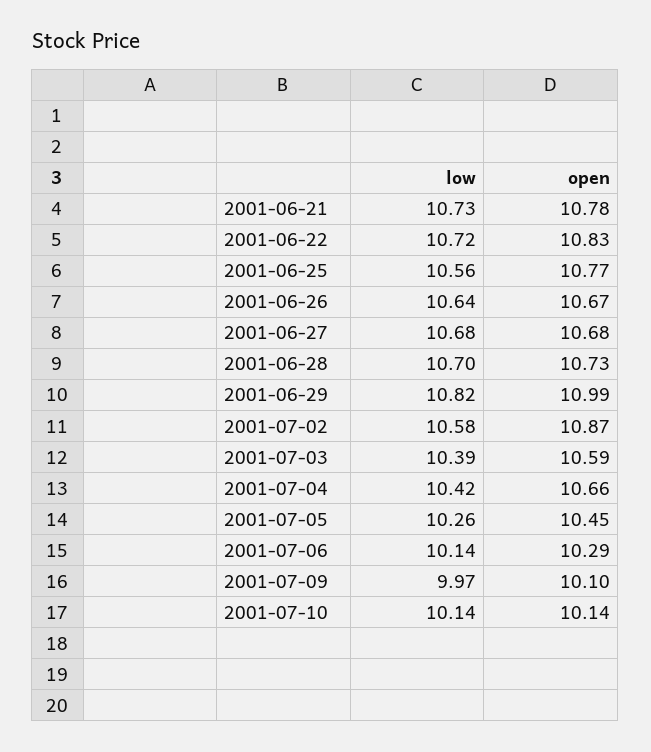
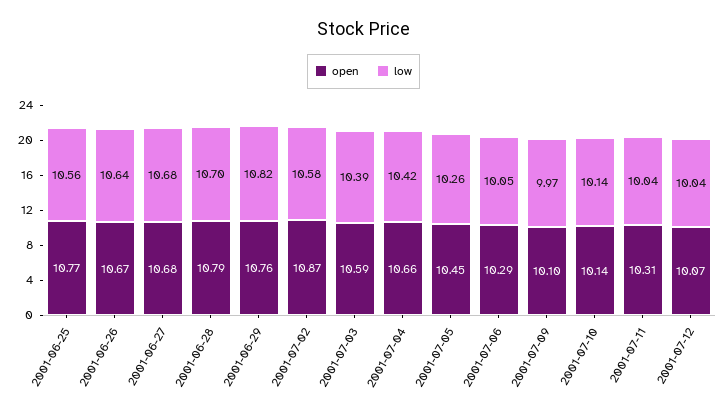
low, 2001-06-21: 10.73 -> none
open, 2001-06-21: 10.78 -> none
low, 2001-06-22: 10.72 -> none
open, 2001-06-22: 10.83 -> none
open, 2001-06-28: 10.73 -> 10.79
open, 2001-06-29: 10.99 -> 10.76
low, 2001-07-06: 10.14 -> 10.05
open, 2001-07-11: none -> 10.31
low, 2001-07-11: none -> 10.04
open, 2001-07-12: none -> 10.07
low, 2001-07-12: none -> 10.04

